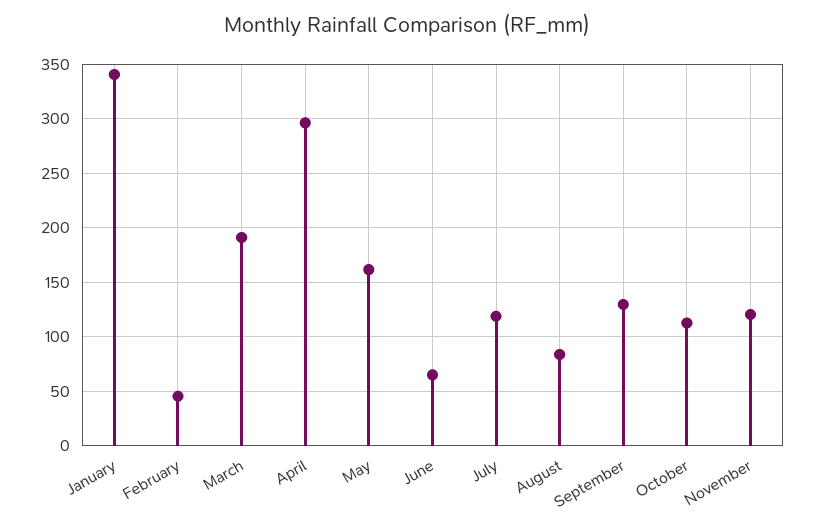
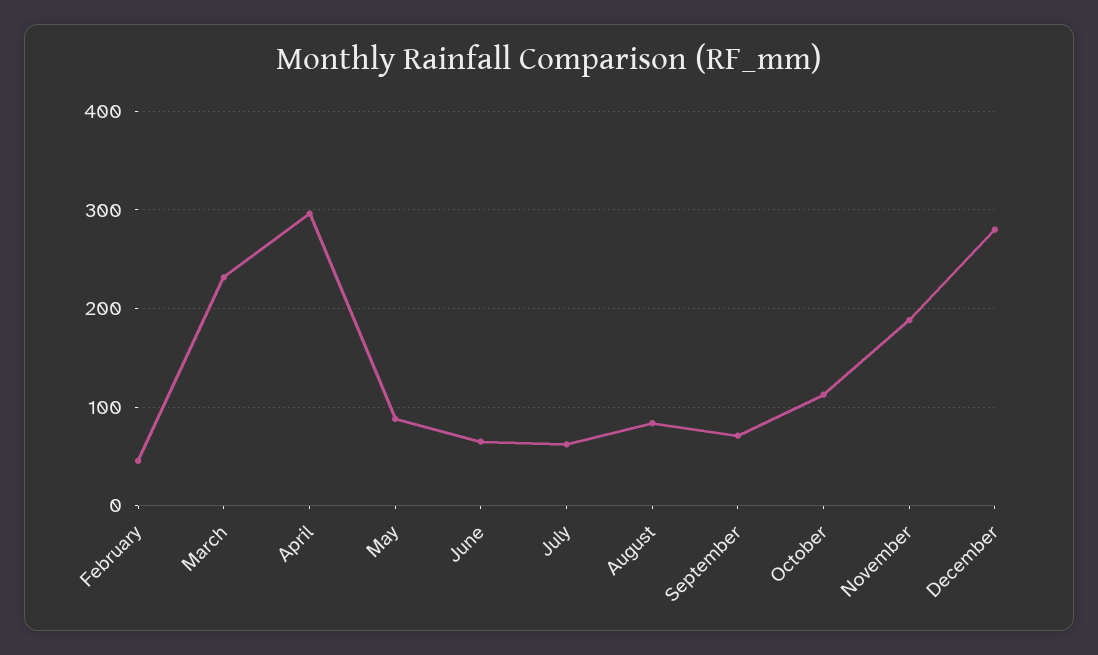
January: 340 -> none
March: 190 -> 230
May: 160 -> 90
July: 120 -> 60
September: 130 -> 70
November: 120 -> 190
December: none -> 280

